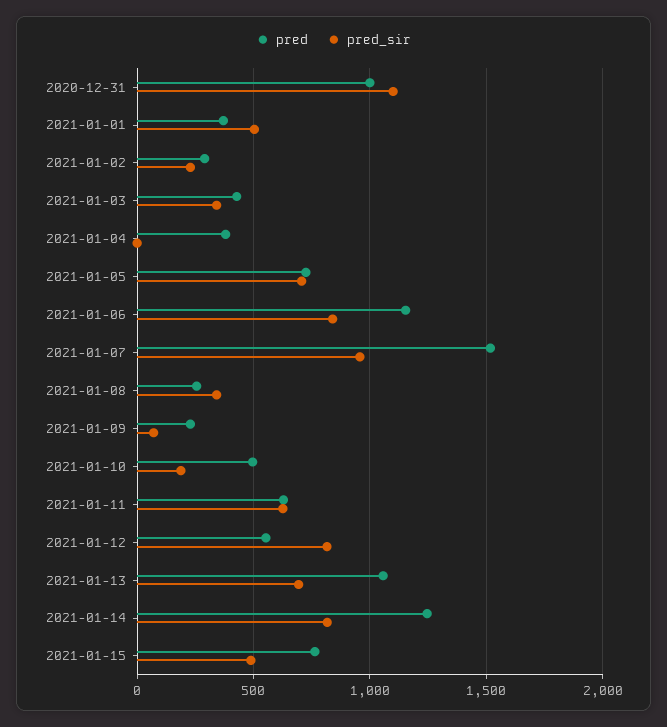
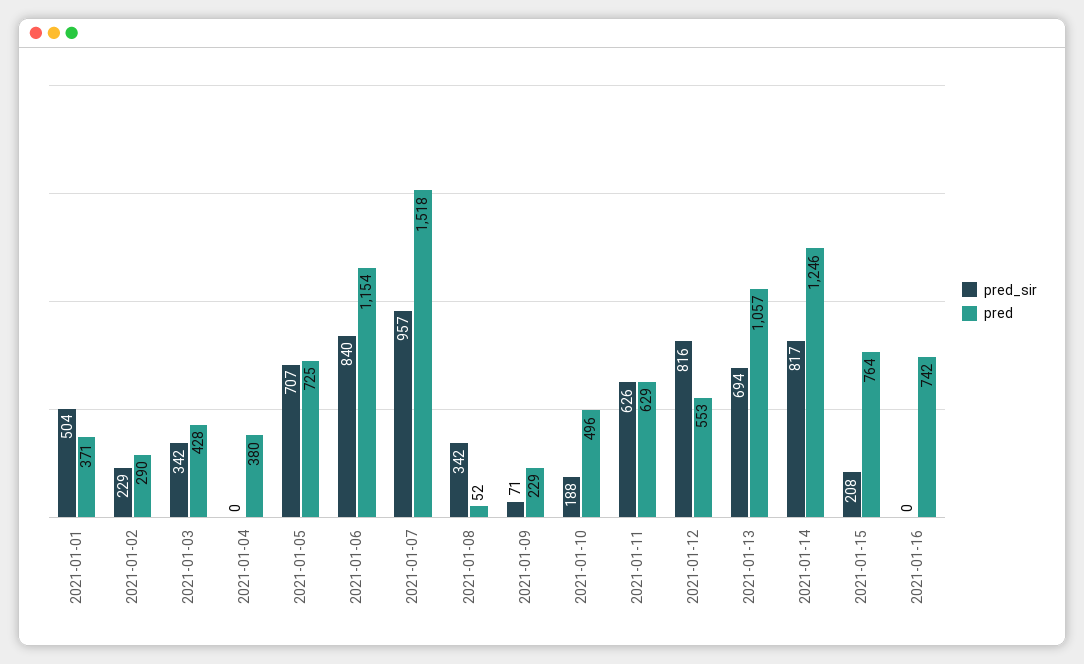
pred, 2020-12-31: 1000 -> none
pred_sir, 2020-12-31: 1100 -> none
pred, 2021-01-08: 250 -> 52
pred_sir, 2021-01-15: 500 -> 208
pred_sir, 2021-01-16: none -> 0
pred, 2021-01-16: none -> 742

